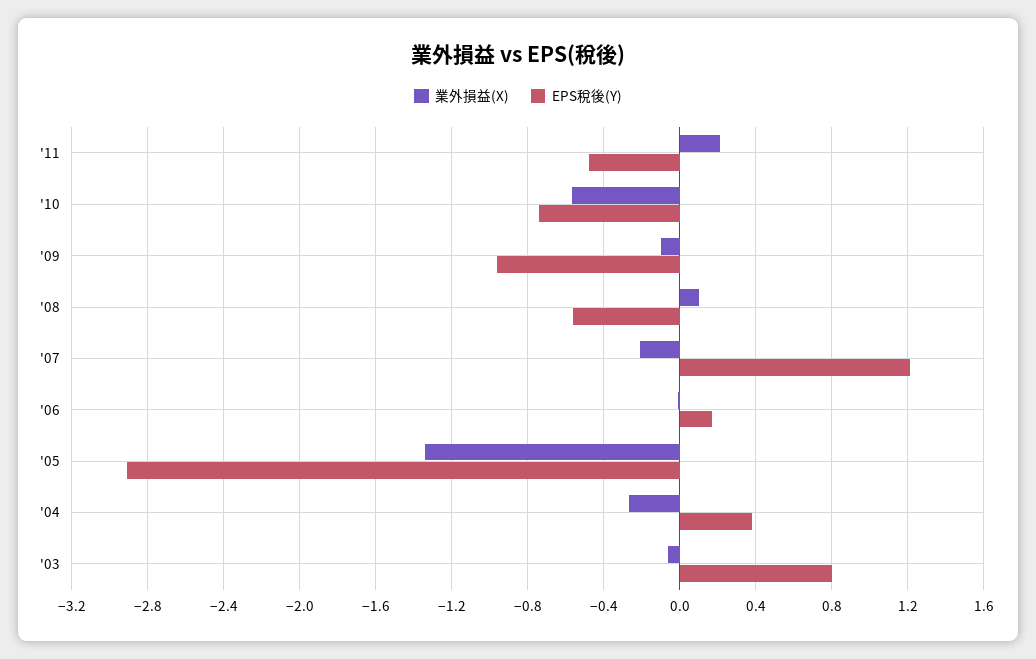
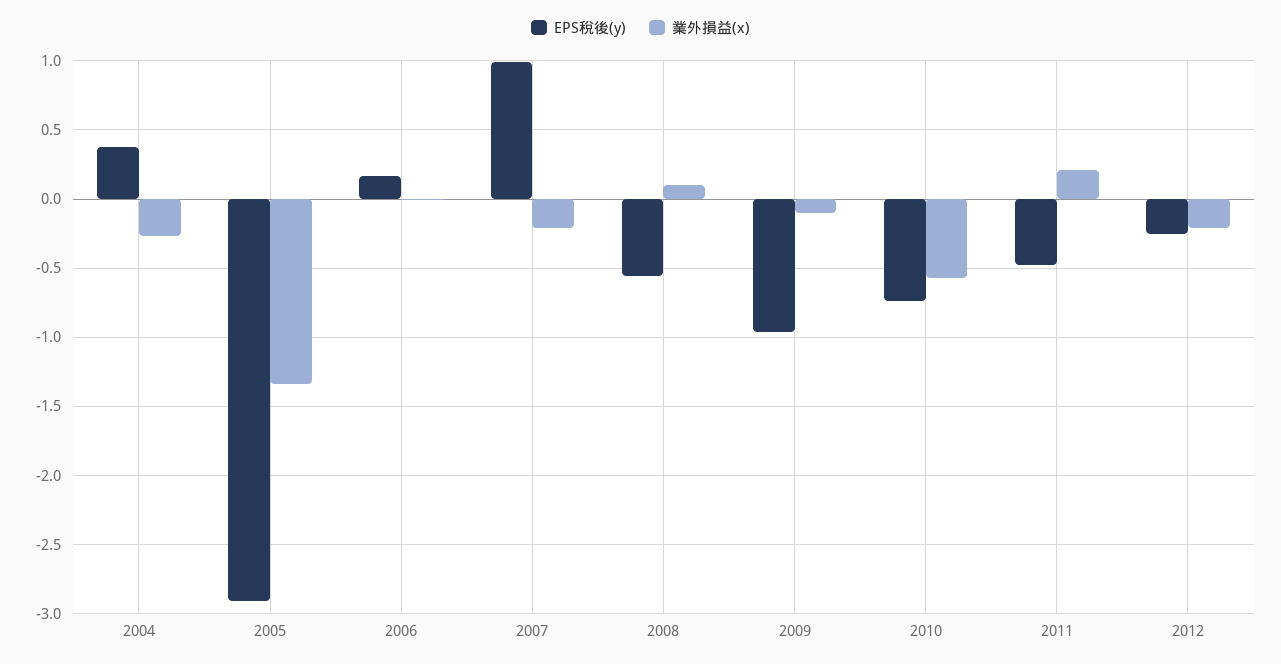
EPS稅後(Y), '07: 1.2 -> 1
業外損益(X), '03: -0.05 -> none
EPS稅後(Y), '03: 0.8 -> none
EPS稅後(Y), 2012: none -> -0.25
業外損益(X), 2012: none -> -0.2

